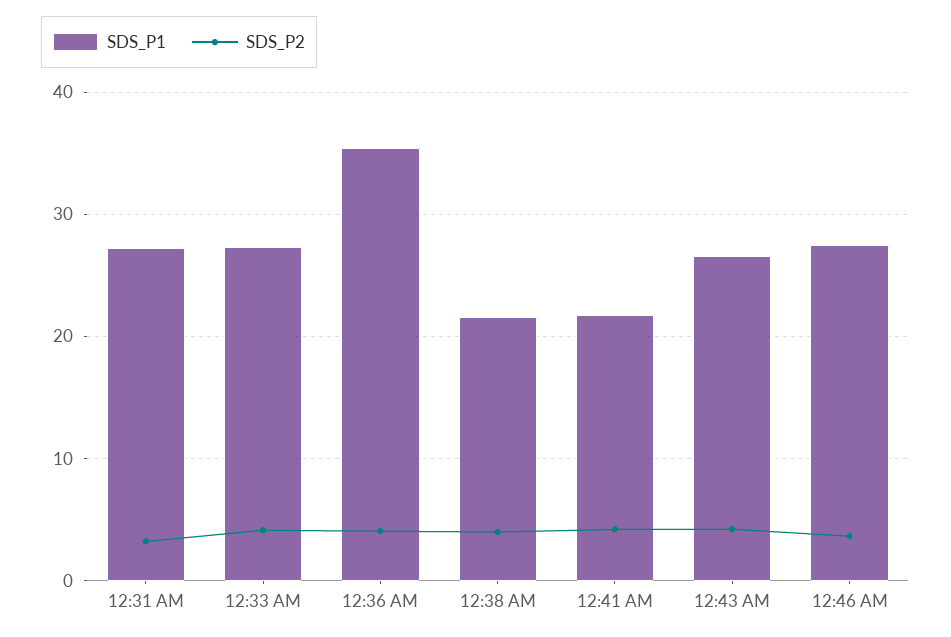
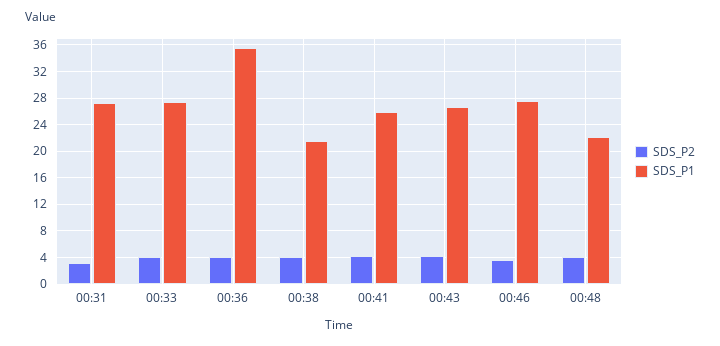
SDS_P1, 12:41 AM: 22 -> 26
SDS_P2, 00:48: none -> 4
SDS_P1, 00:48: none -> 22

